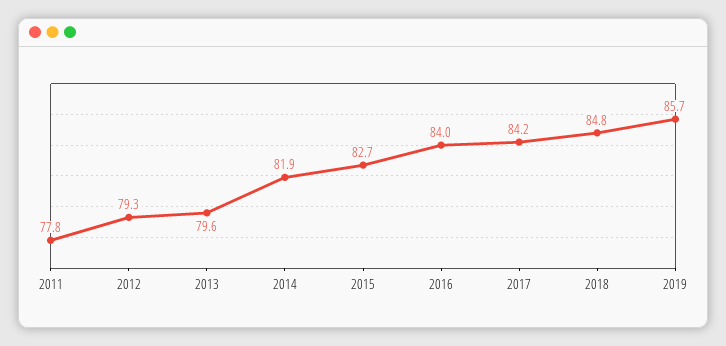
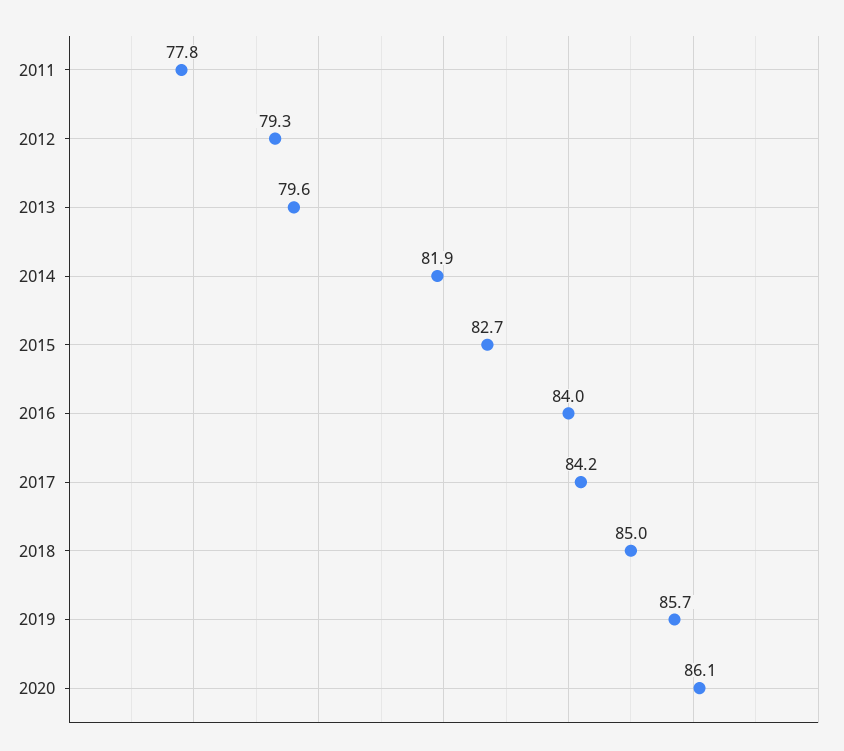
2018: 84.8 -> 85
2020: none -> 86.1

